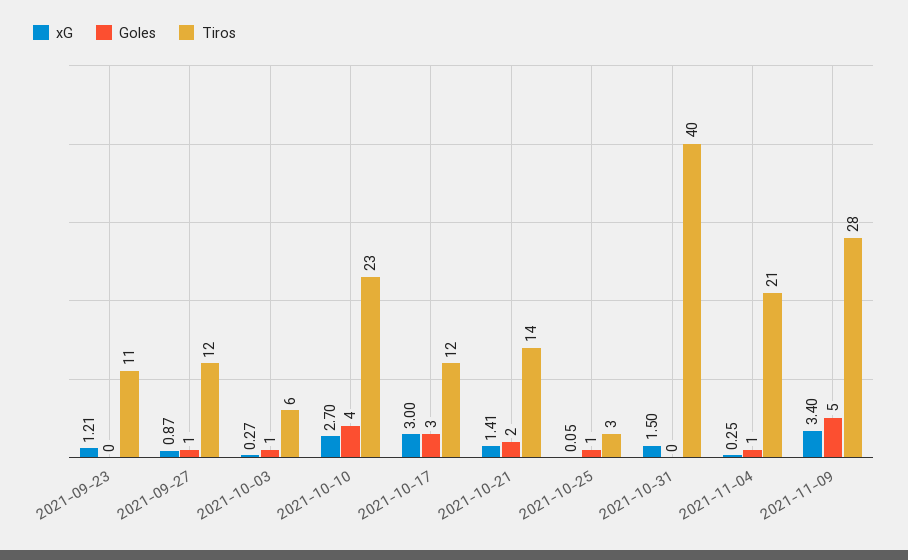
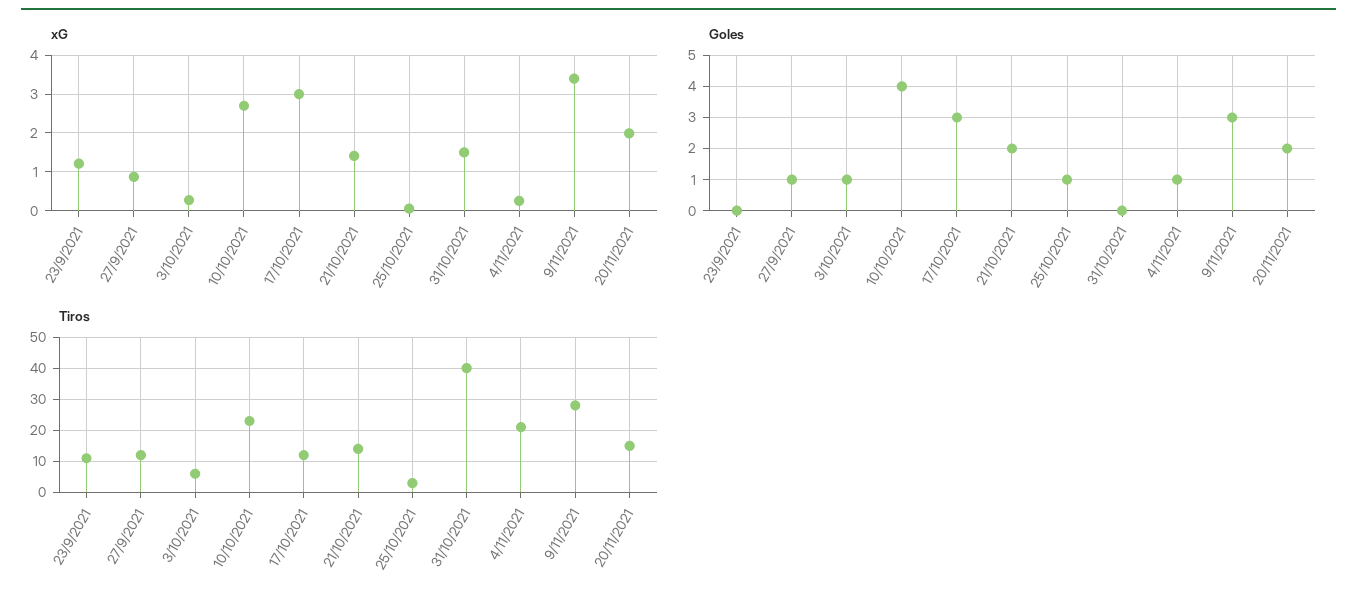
Goles, 2021-11-09: 5 -> 3
xG, 20/11/2021: none -> 2
Goles, 20/11/2021: none -> 2
Tiros, 20/11/2021: none -> 15

